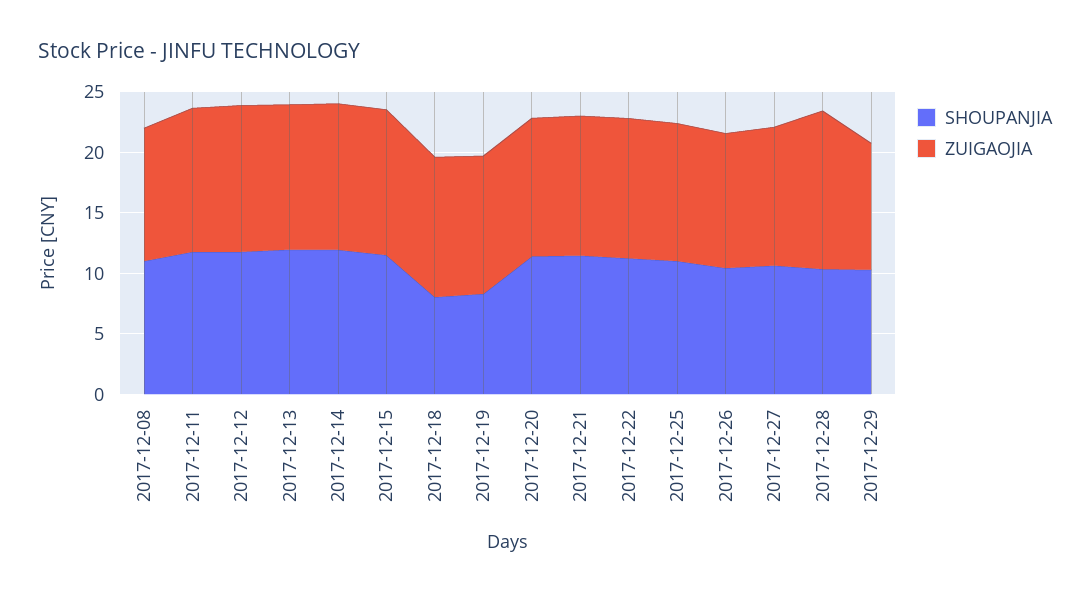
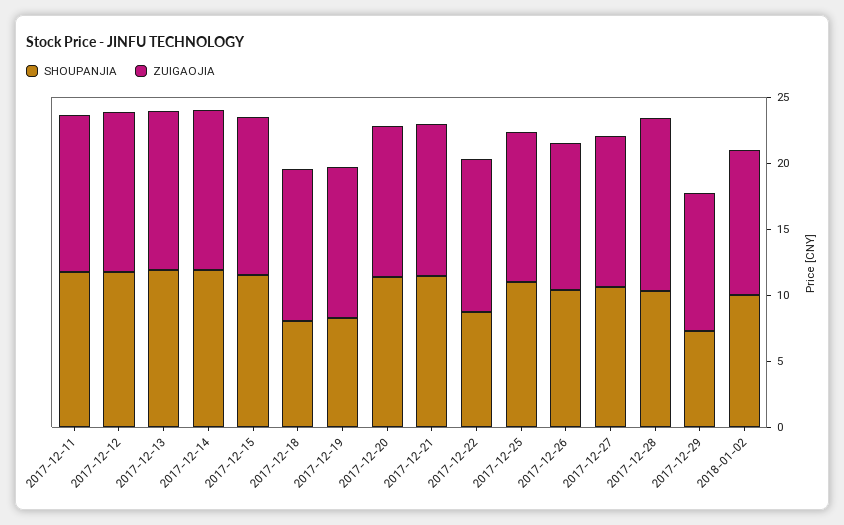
SHOUPANJIA, 2017-12-08: 11 -> none
ZUIGAOJIA, 2017-12-08: 11 -> none
SHOUPANJIA, 2017-12-22: 11 -> 9
SHOUPANJIA, 2017-12-29: 10 -> 7
SHOUPANJIA, 2018-01-02: none -> 10
ZUIGAOJIA, 2018-01-02: none -> 11

